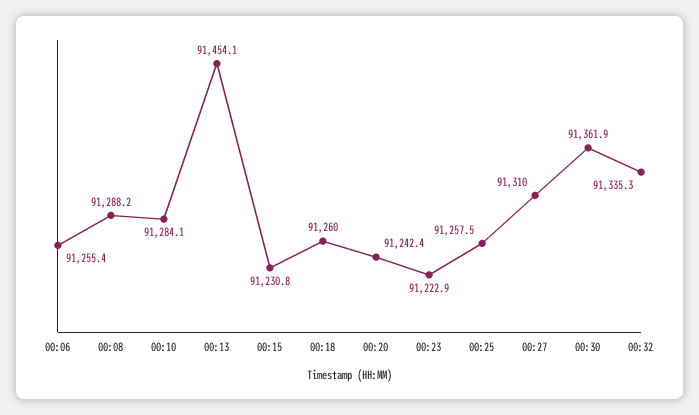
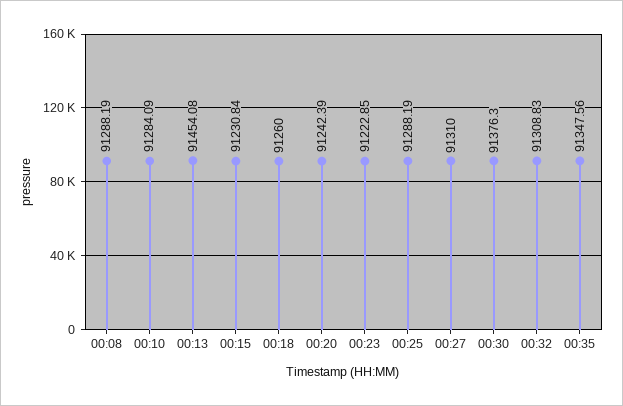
00:06: 91255.4 -> none
00:25: 91257.5 -> 91288.19
00:30: 91361.9 -> 91376.3
00:32: 91335.3 -> 91308.83
00:35: none -> 91347.56

